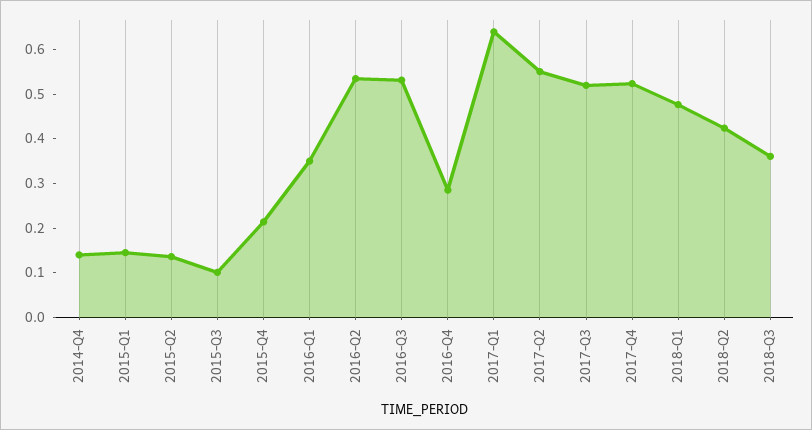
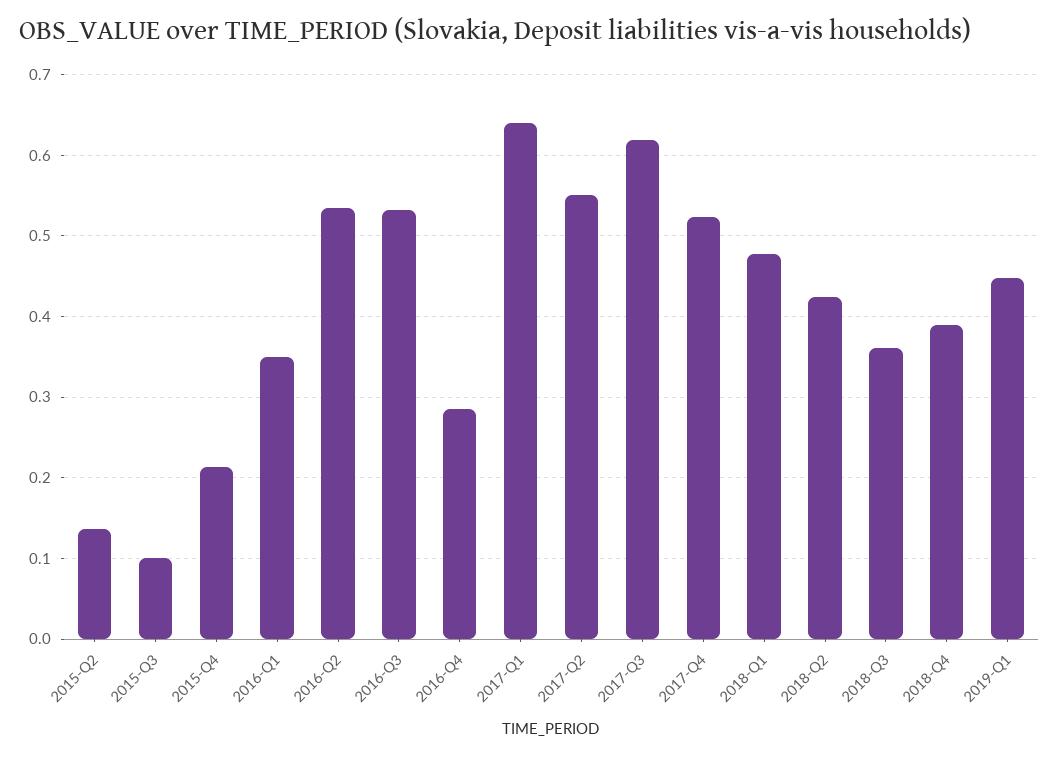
2014-Q4: 0.14 -> none
2015-Q1: 0.14 -> none
2017-Q3: 0.52 -> 0.62
2018-Q4: none -> 0.39
2019-Q1: none -> 0.45

